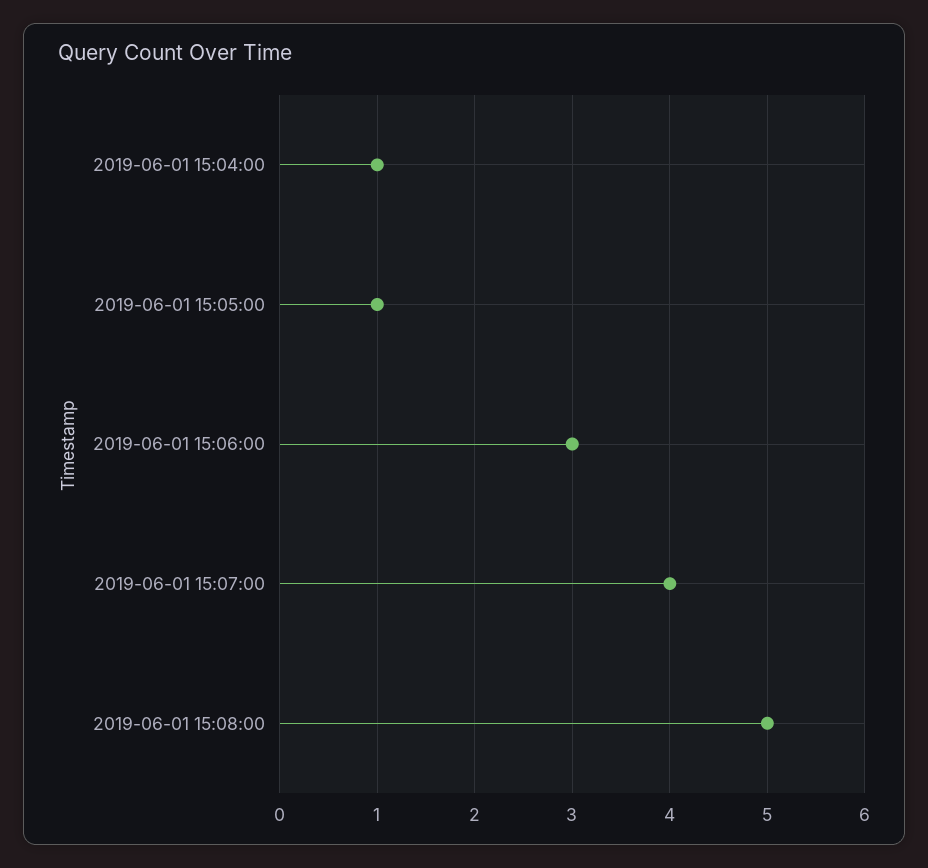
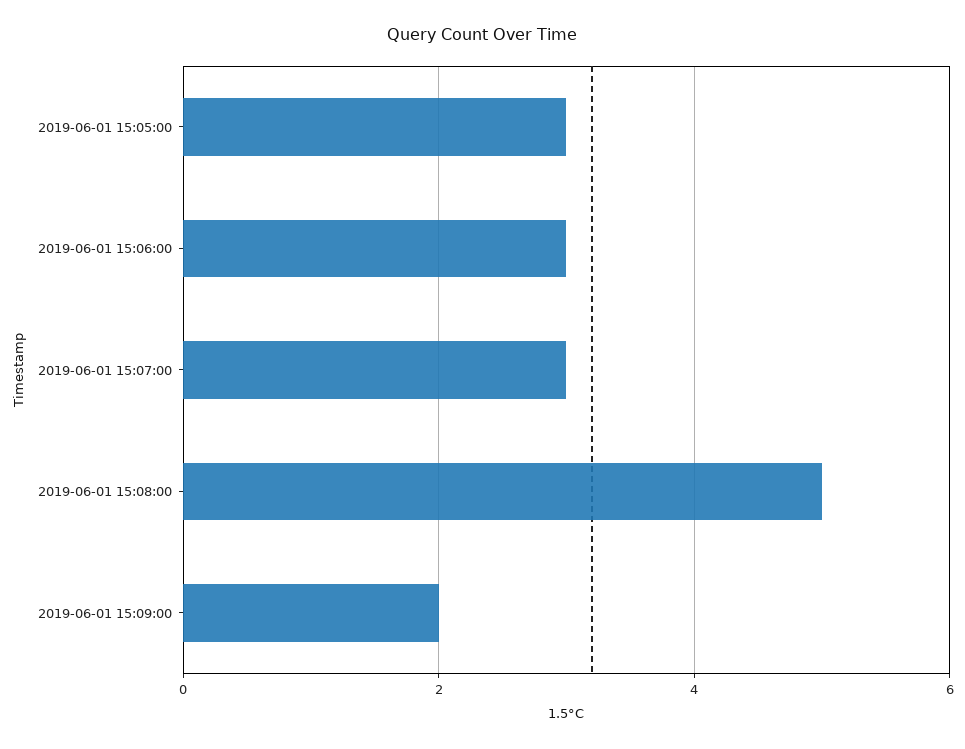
2019-06-01 15:04:00: 1 -> none
2019-06-01 15:05:00: 1 -> 3
2019-06-01 15:07:00: 4 -> 3
2019-06-01 15:09:00: none -> 2

